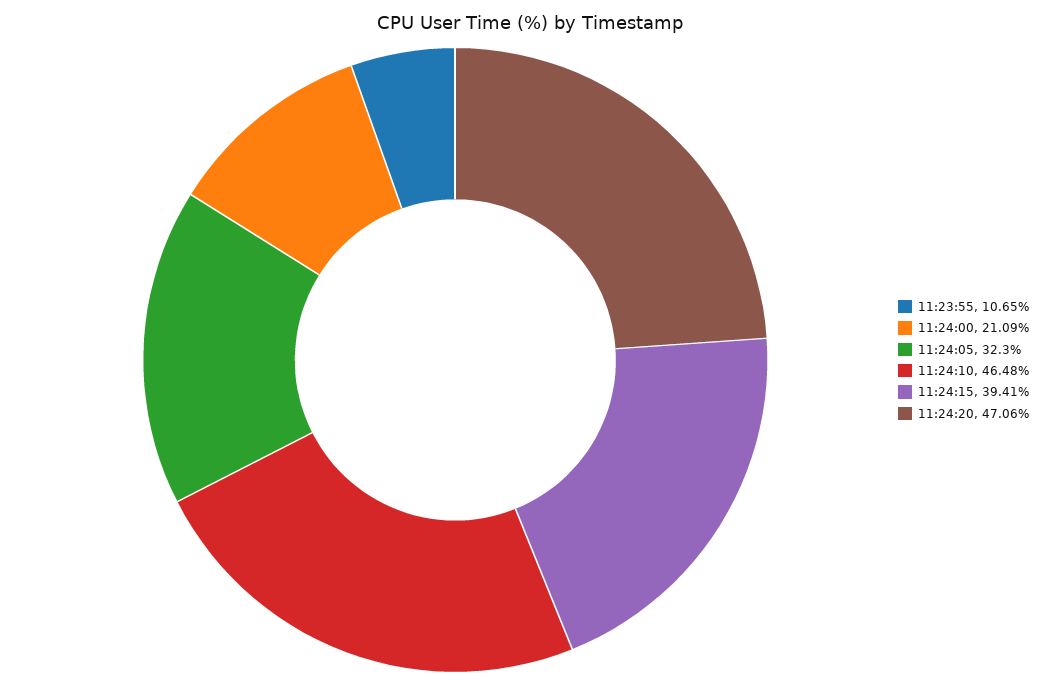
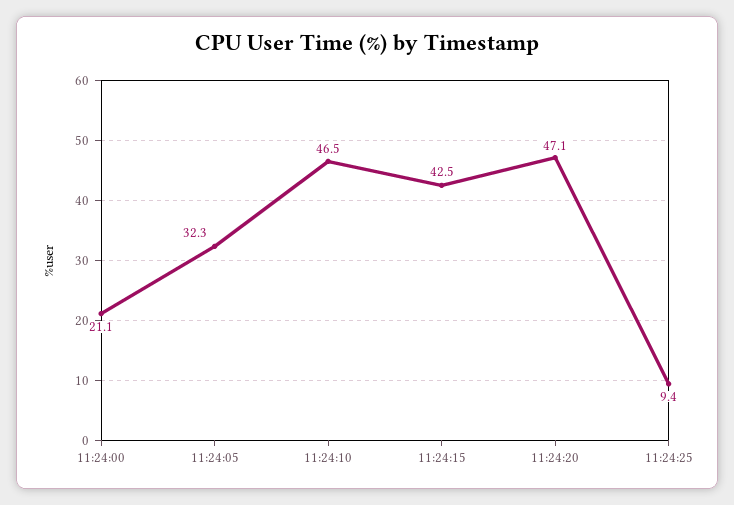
11:23:55: 10.65 -> none
11:24:15: 39.41 -> 42.5
11:24:25: none -> 9.4

